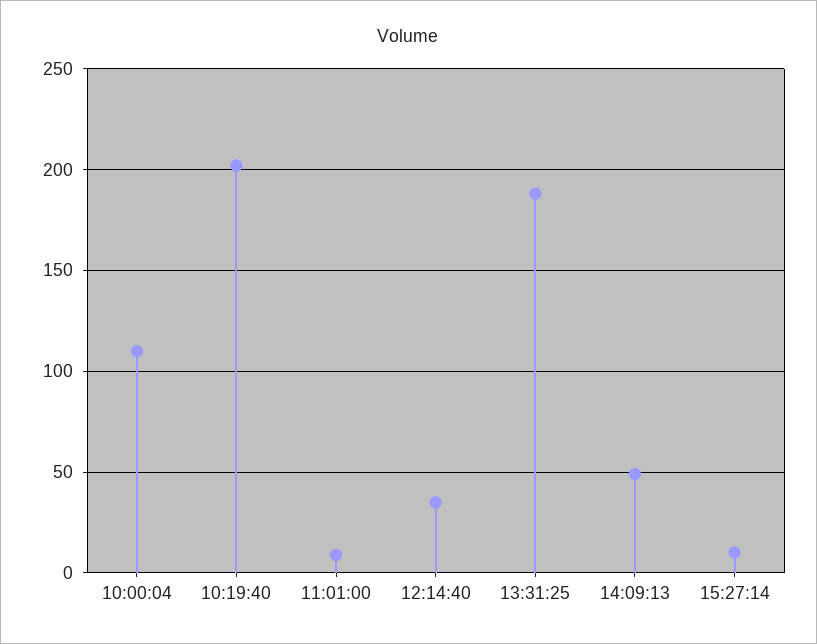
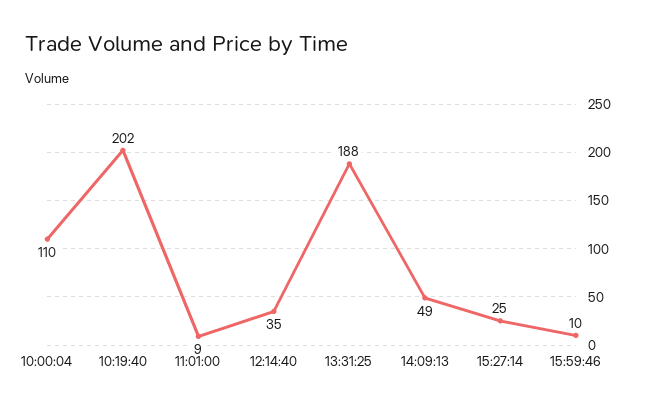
15:27:14: 10 -> 25
15:59:46: none -> 10

